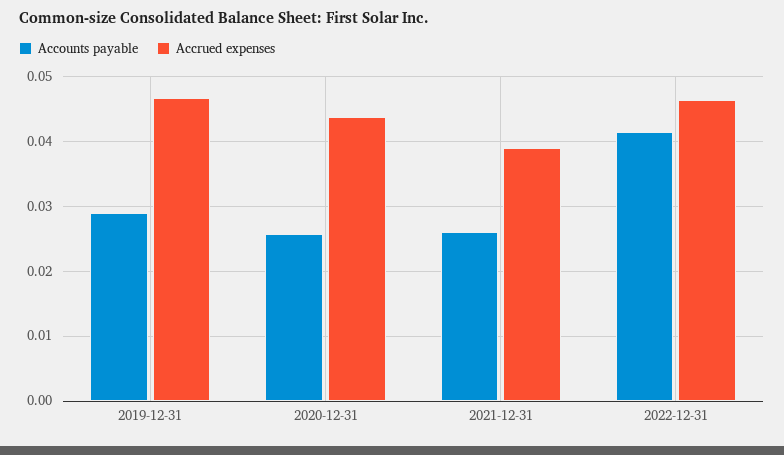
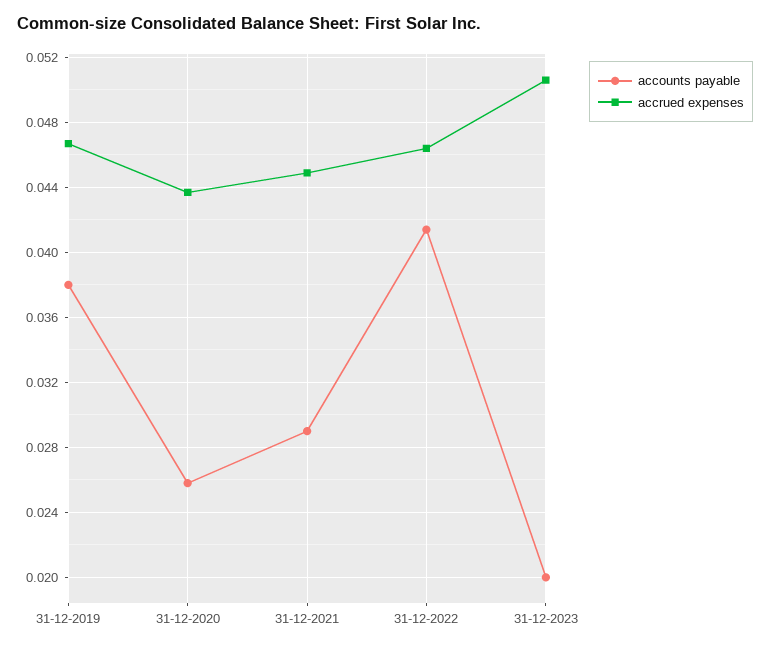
Accounts payable, 2019-12-31: 0.029 -> 0.038
Accounts payable, 2021-12-31: 0.026 -> 0.029
Accrued expenses, 2021-12-31: 0.039 -> 0.045
Accounts payable, 31-12-2023: none -> 0.02
Accrued expenses, 31-12-2023: none -> 0.0505

